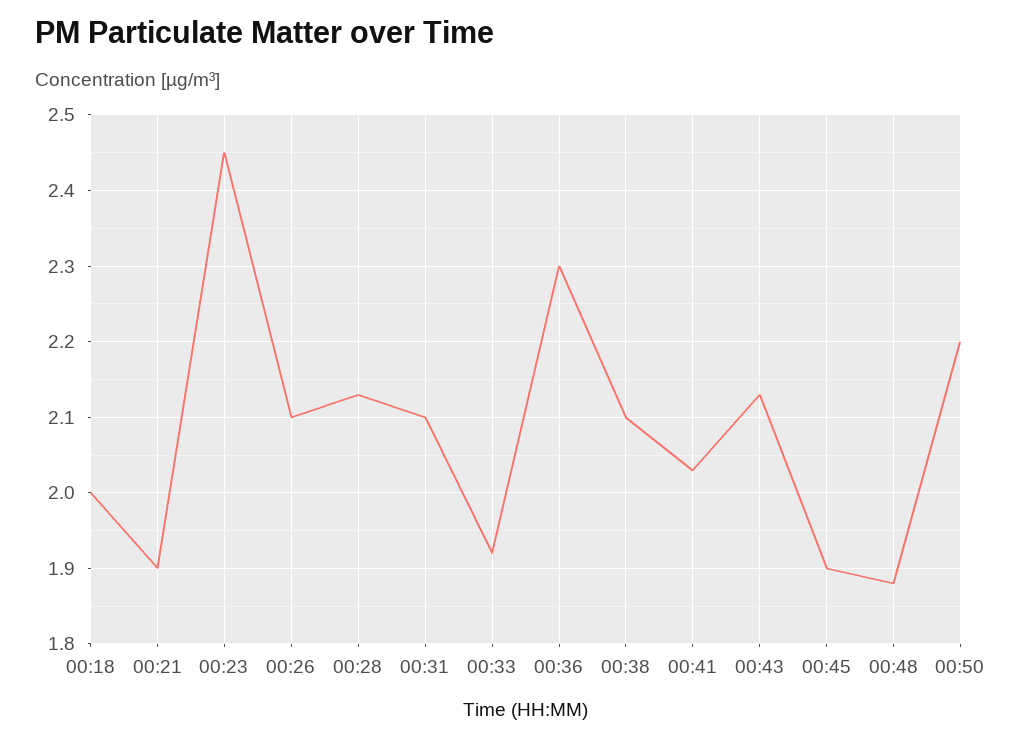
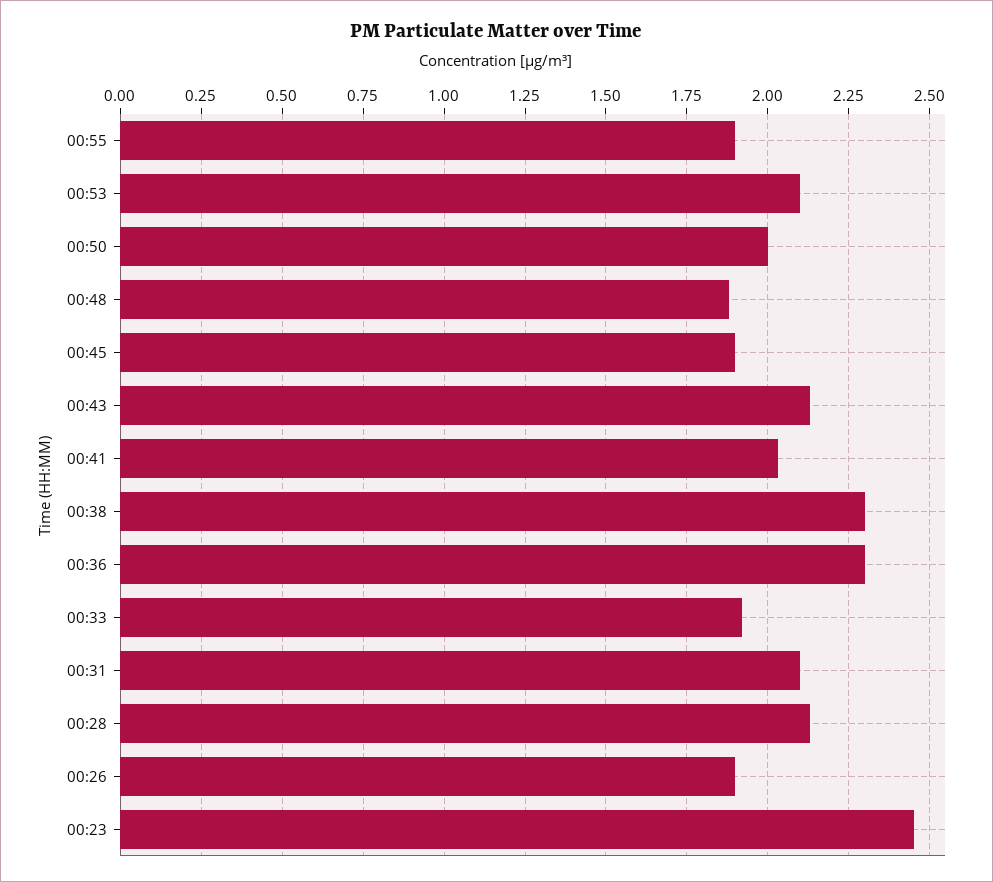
00:18: 2 -> none
00:21: 1.9 -> none
00:26: 2.1 -> 1.9
00:38: 2.1 -> 2.3
00:50: 2.2 -> 2
00:55: none -> 1.9
00:53: none -> 2.1

